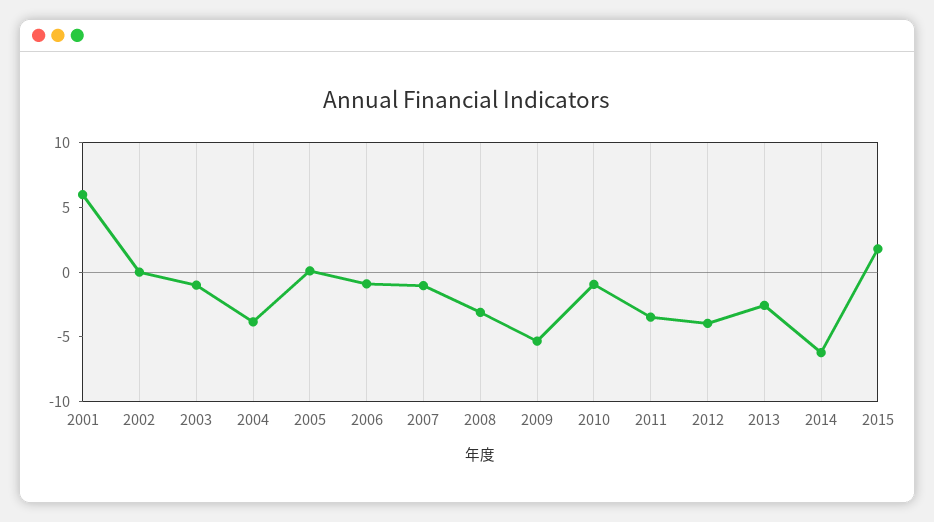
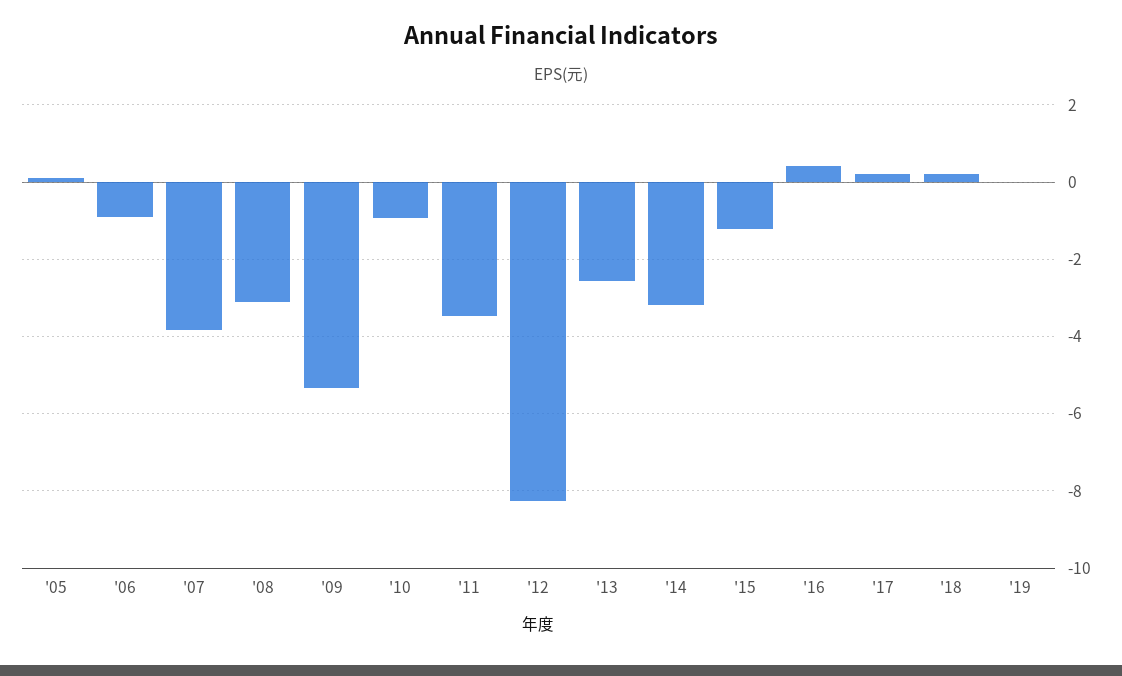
2001: 6 -> none
2002: 0 -> none
2003: -1 -> none
2004: -4 -> none
2007: -1 -> -3.8
2012: -4 -> -8.2
2014: -6 -> -3.2
2015: 2 -> -1.2
'16: none -> 0.4
'17: none -> 0.2
'18: none -> 0.2
'19: none -> 0

